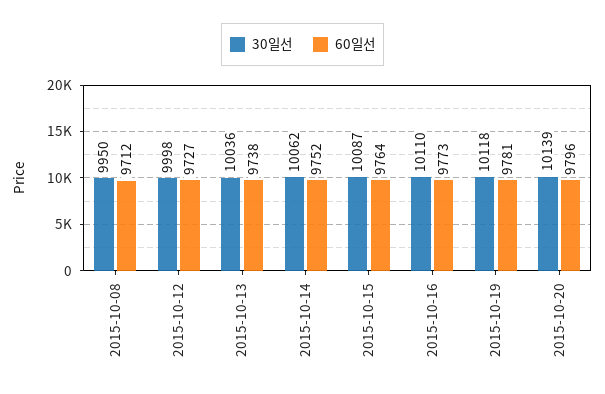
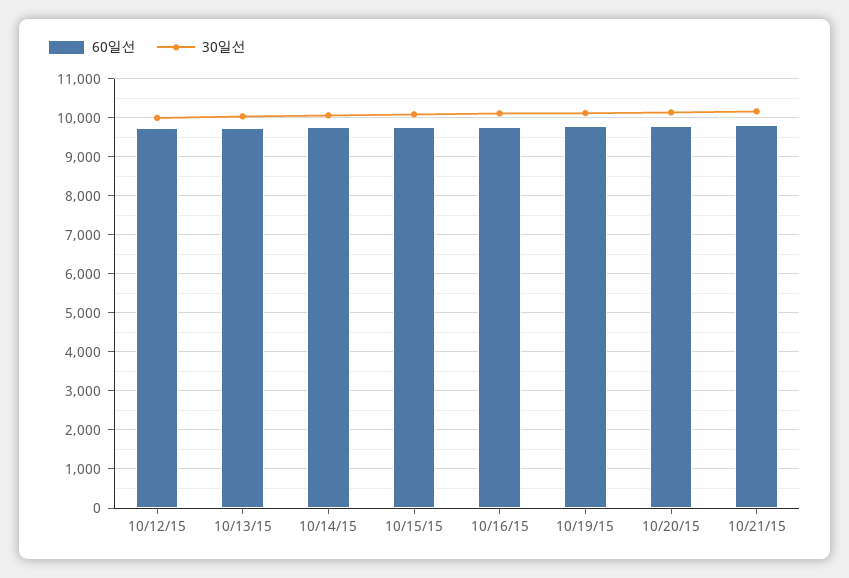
30일선, 2015-10-08: 9950 -> none
60일선, 2015-10-08: 9712 -> none
60일선, 10/21/15: none -> 9800
30일선, 10/21/15: none -> 10200

